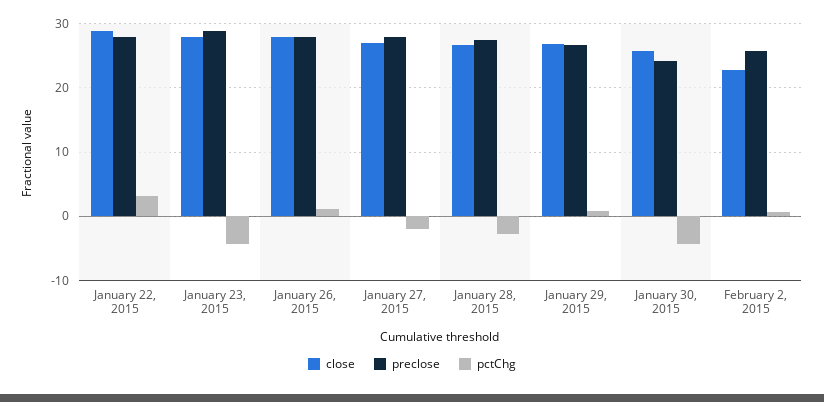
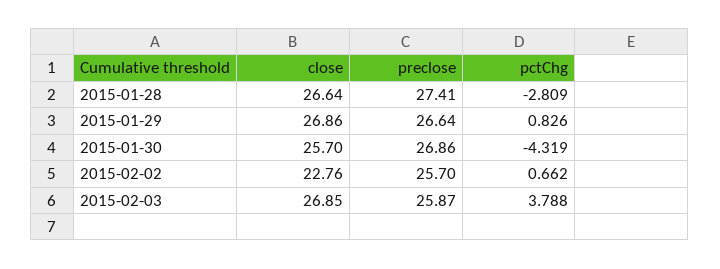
close, January 22, 2015: 29 -> none
preclose, January 22, 2015: 28 -> none
pctChg, January 22, 2015: 3 -> none
close, January 23, 2015: 28 -> none
preclose, January 23, 2015: 29 -> none
pctChg, January 23, 2015: -4 -> none
close, January 26, 2015: 28 -> none
preclose, January 26, 2015: 28 -> none
pctChg, January 26, 2015: 1 -> none
close, January 27, 2015: 27 -> none
preclose, January 27, 2015: 28 -> none
pctChg, January 27, 2015: -2 -> none
preclose, January 30, 2015: 24 -> 26.86
close, 2015-02-03: none -> 26.85
preclose, 2015-02-03: none -> 25.87
pctChg, 2015-02-03: none -> 3.788

